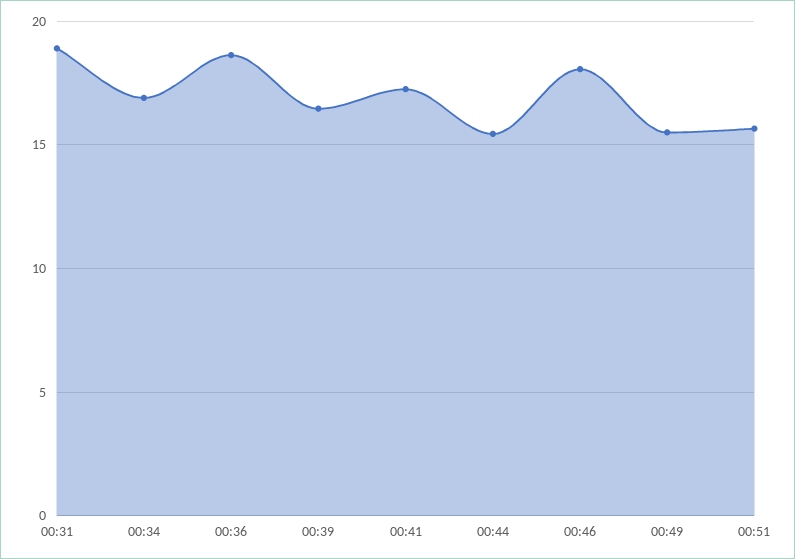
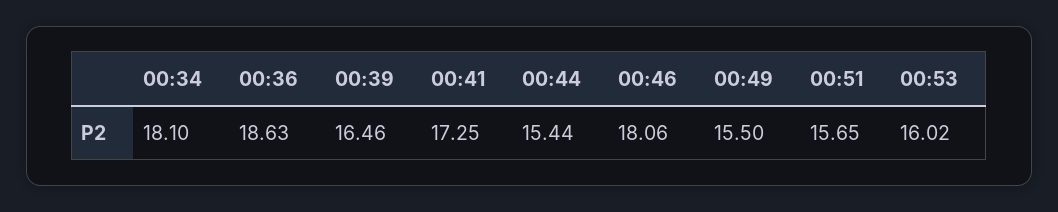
00:31: 19 -> none
00:34: 17 -> 18.1
00:53: none -> 16.02

